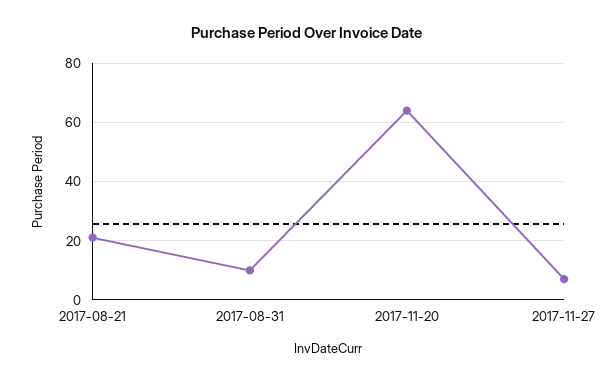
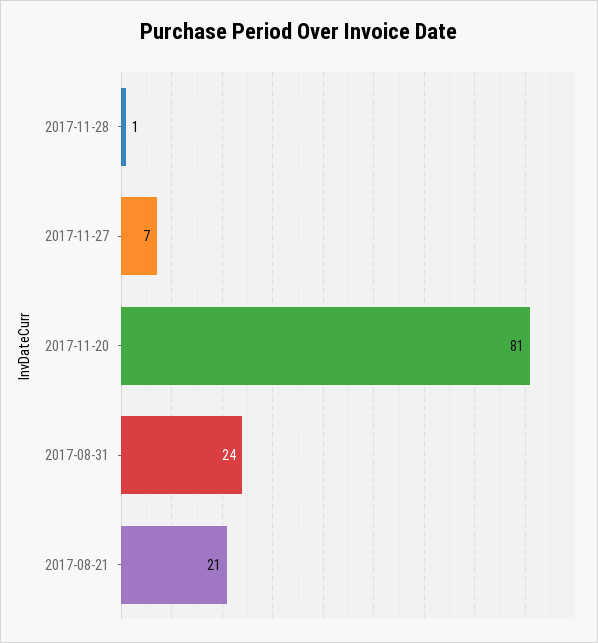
2017-08-31: 10 -> 24
2017-11-20: 65 -> 81
2017-11-28: none -> 1

